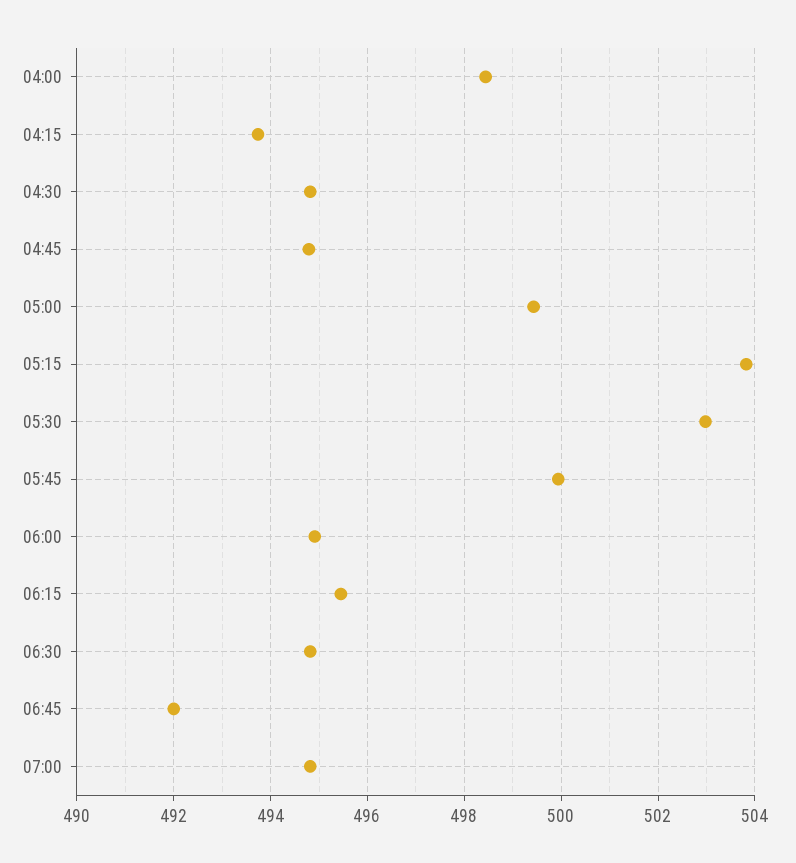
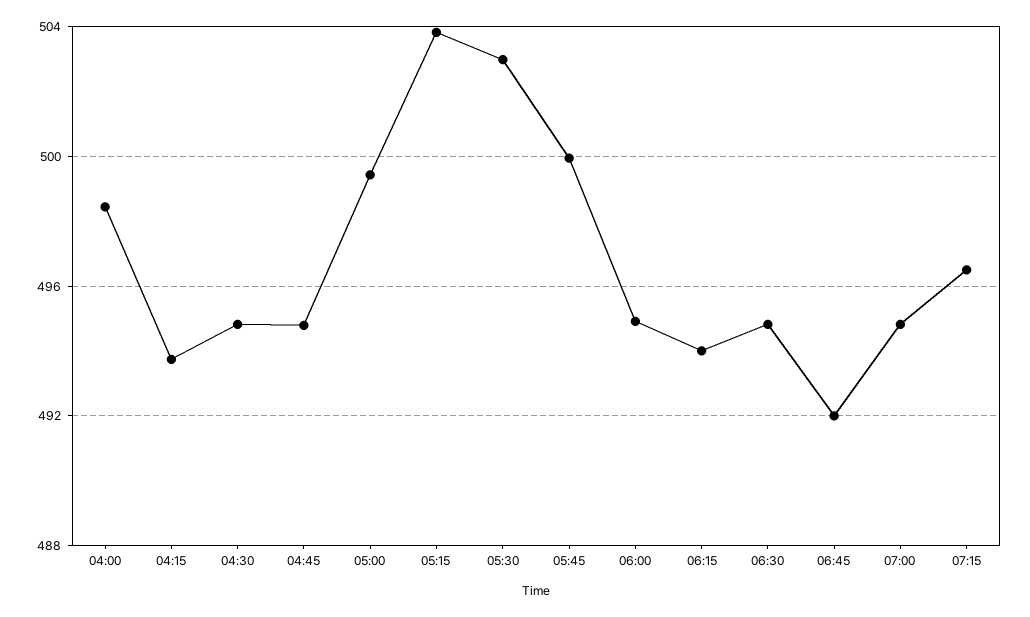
06:15: 495.4 -> 494
07:15: none -> 496.5

